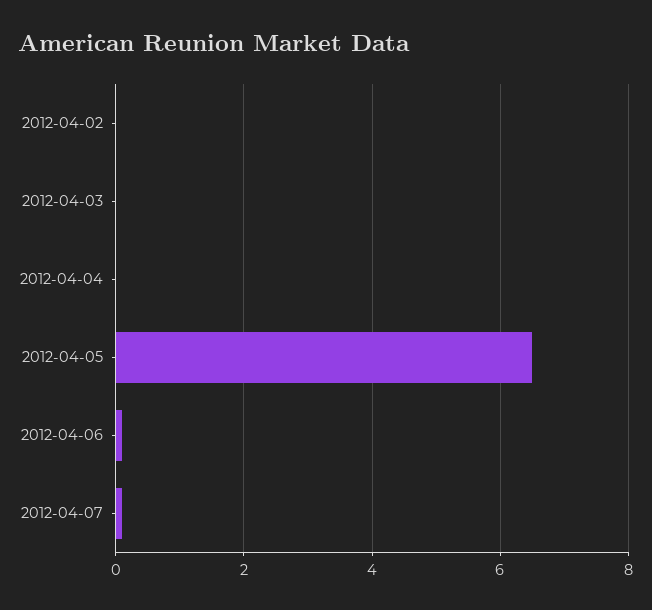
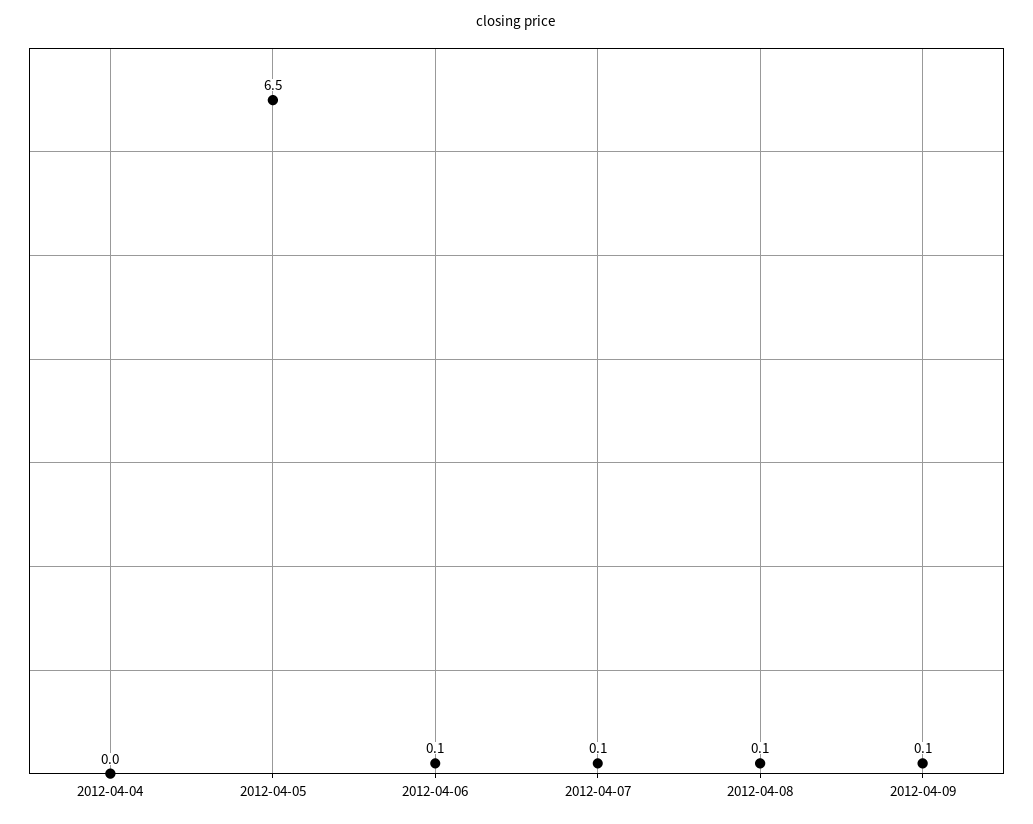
2012-04-02: 0 -> none
2012-04-03: 0 -> none
2012-04-08: none -> 0.1
2012-04-09: none -> 0.1

